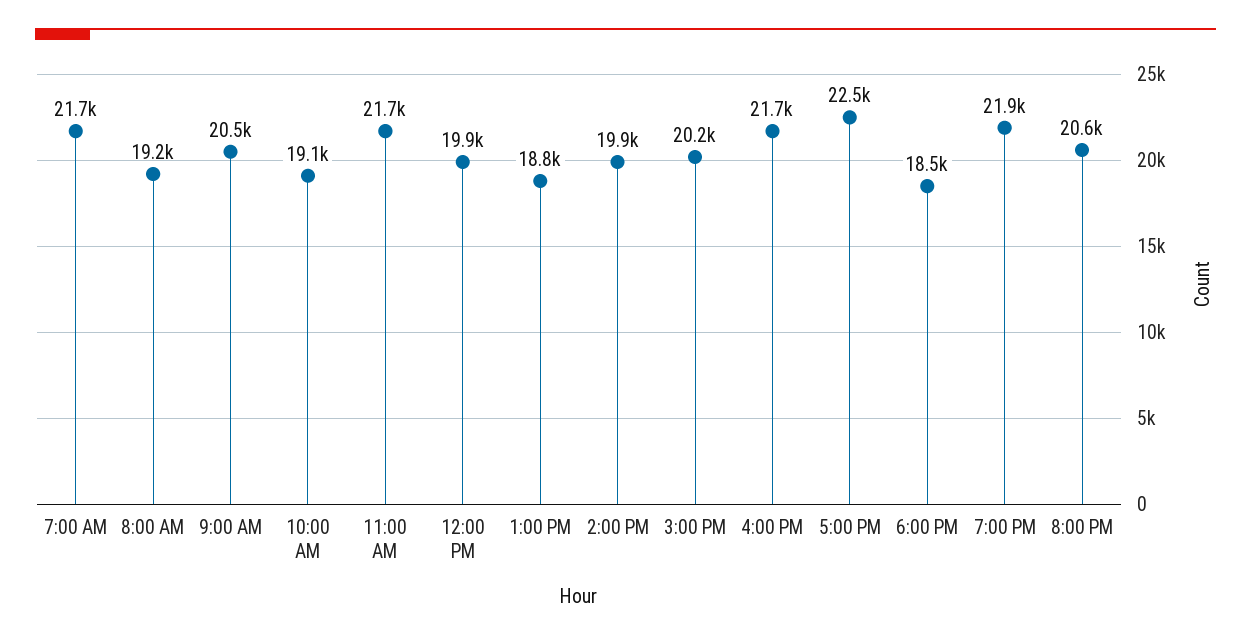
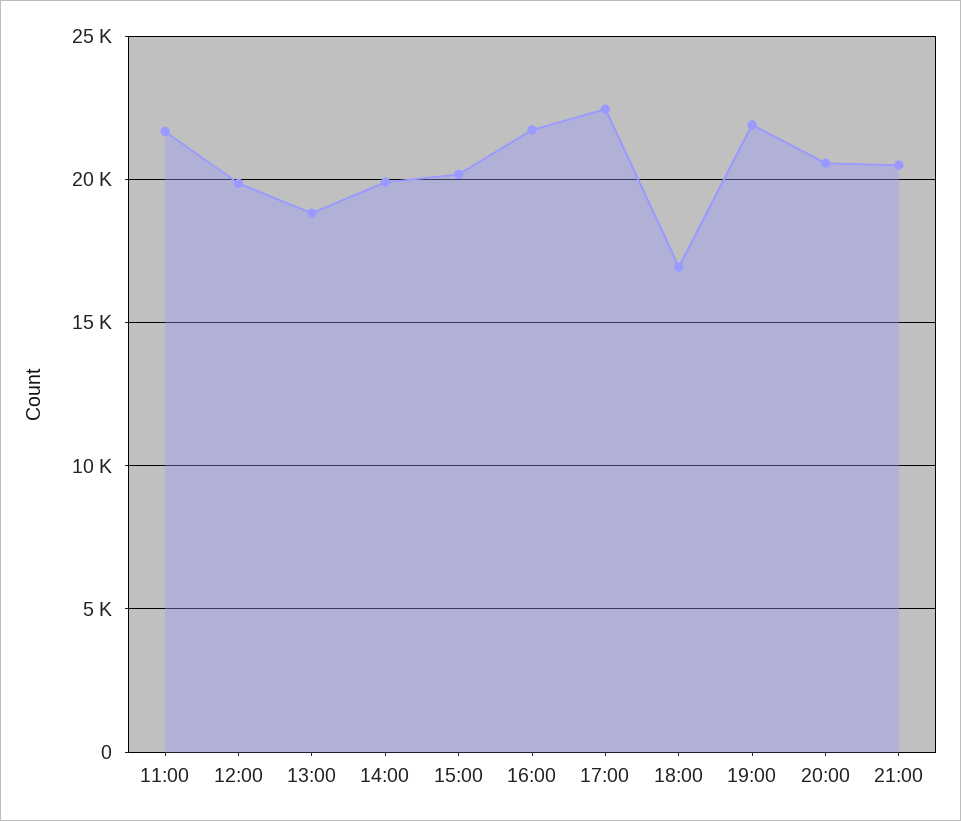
7:00 AM: 21700 -> none
8:00 AM: 19200 -> none
9:00 AM: 20500 -> none
10:00 AM: 19100 -> none
6:00 PM: 18500 -> 17000
21:00: none -> 20500

